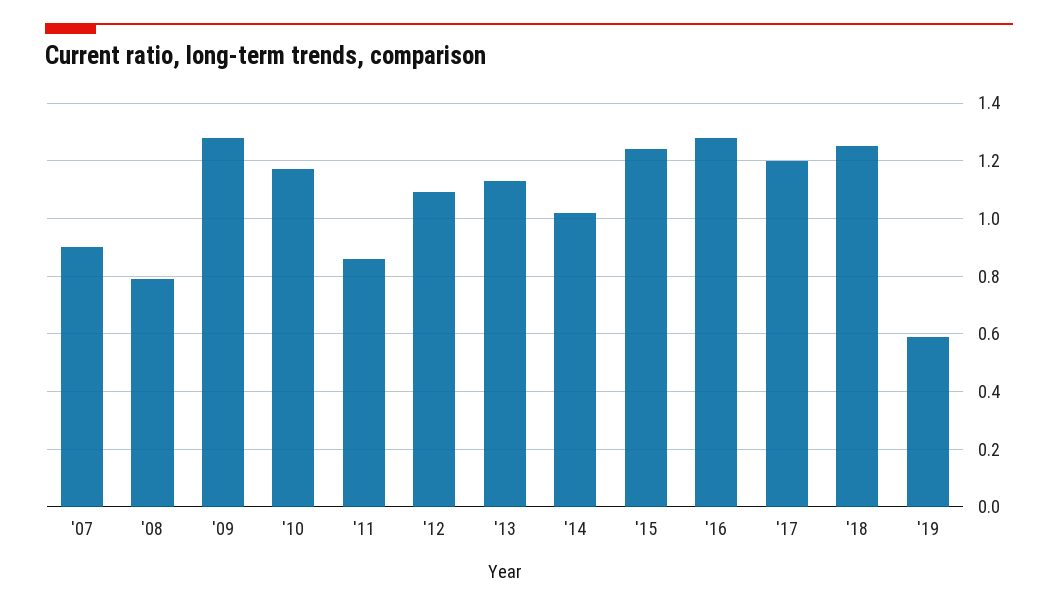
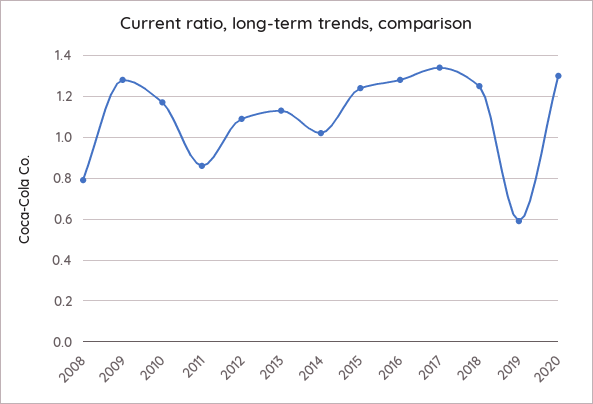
'07: 0.9 -> none
'17: 1.2 -> 1.35
2020: none -> 1.3

